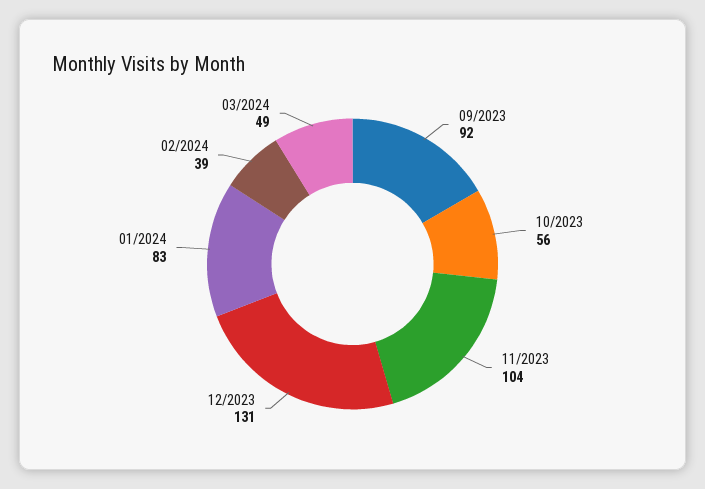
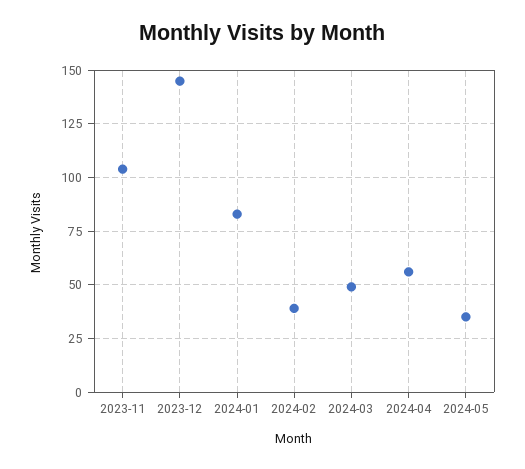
09/2023: 92 -> none
10/2023: 56 -> none
12/2023: 131 -> 145
2024-04: none -> 55
2024-05: none -> 35

